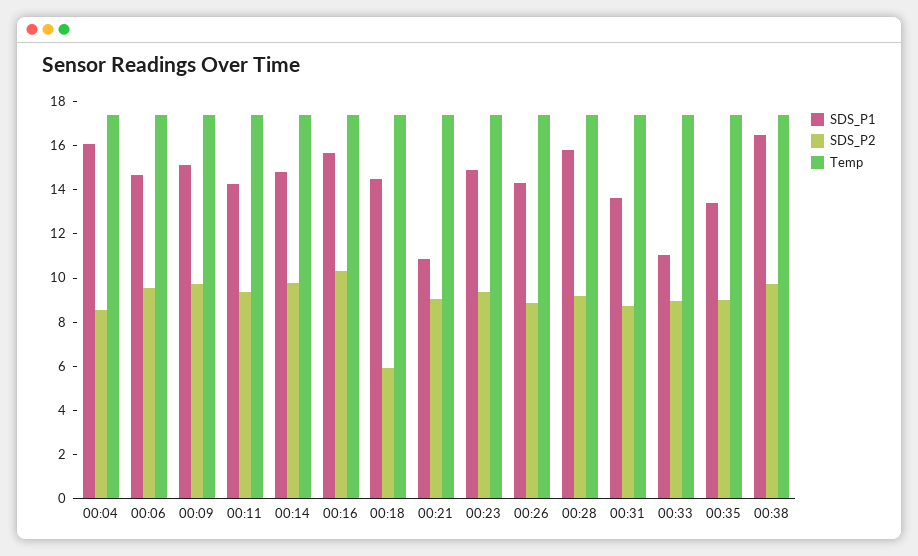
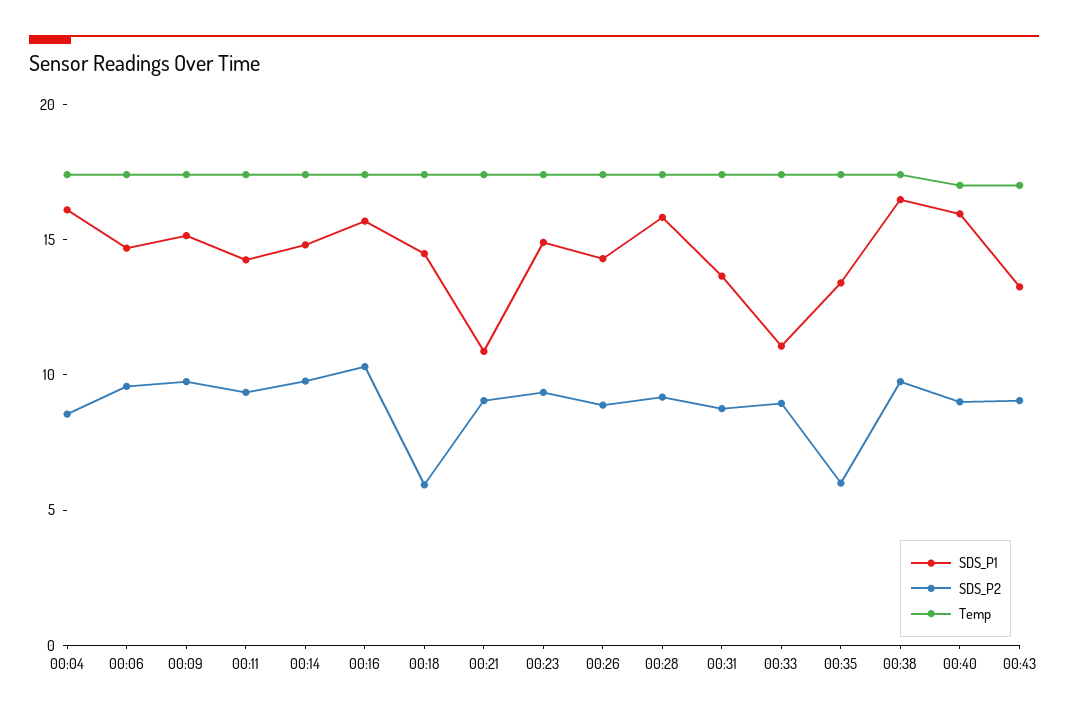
SDS_P2, 00:35: 9 -> 6
SDS_P1, 00:40: none -> 16
SDS_P2, 00:40: none -> 9
Temp, 00:40: none -> 17
SDS_P1, 00:43: none -> 13
SDS_P2, 00:43: none -> 9
Temp, 00:43: none -> 17

